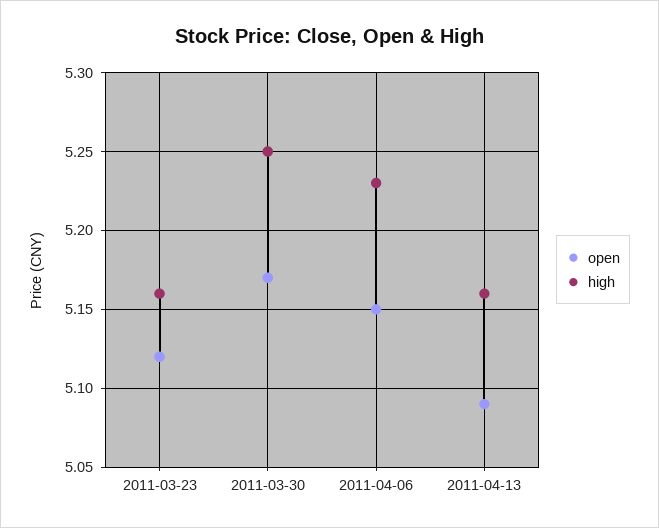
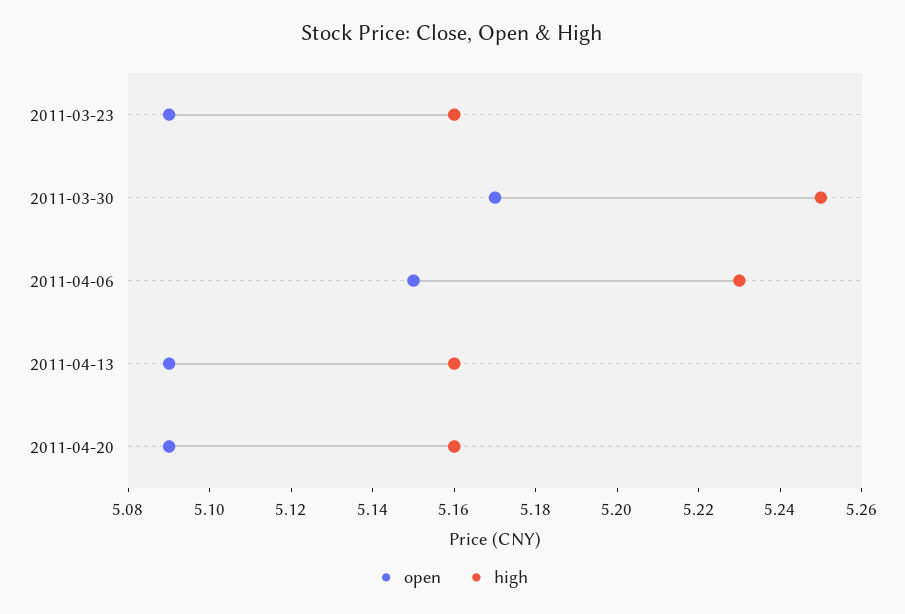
open, 2011-03-23: 5.12 -> 5.09
open, 2011-04-20: none -> 5.09
high, 2011-04-20: none -> 5.16

